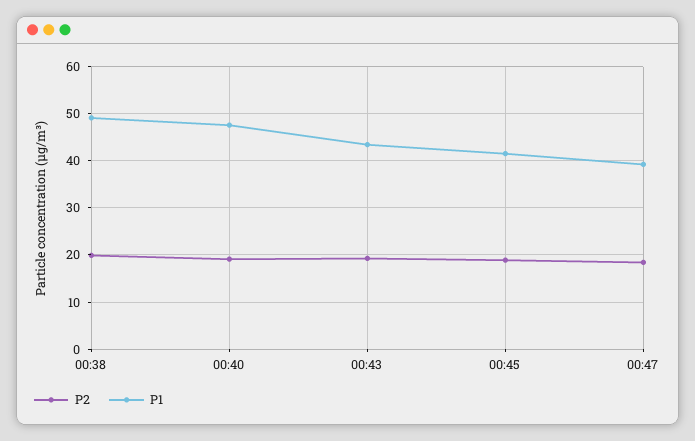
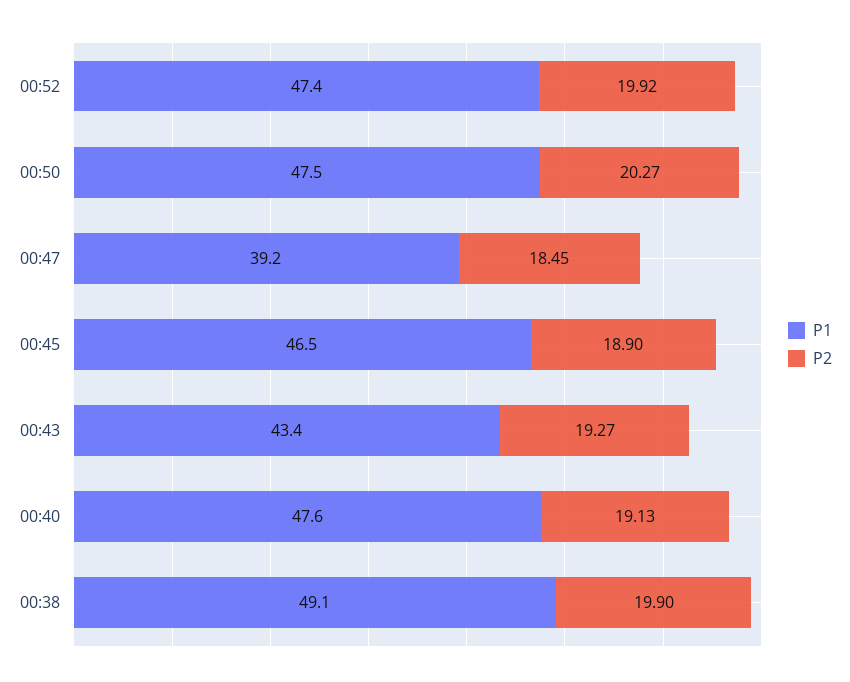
P1, 00:45: 42 -> 46.5
P1, 00:52: none -> 47.4
P2, 00:52: none -> 19.92
P1, 00:50: none -> 47.5
P2, 00:50: none -> 20.27

